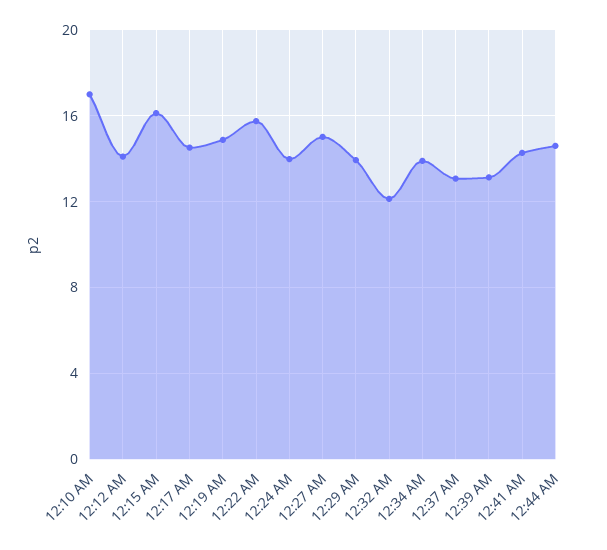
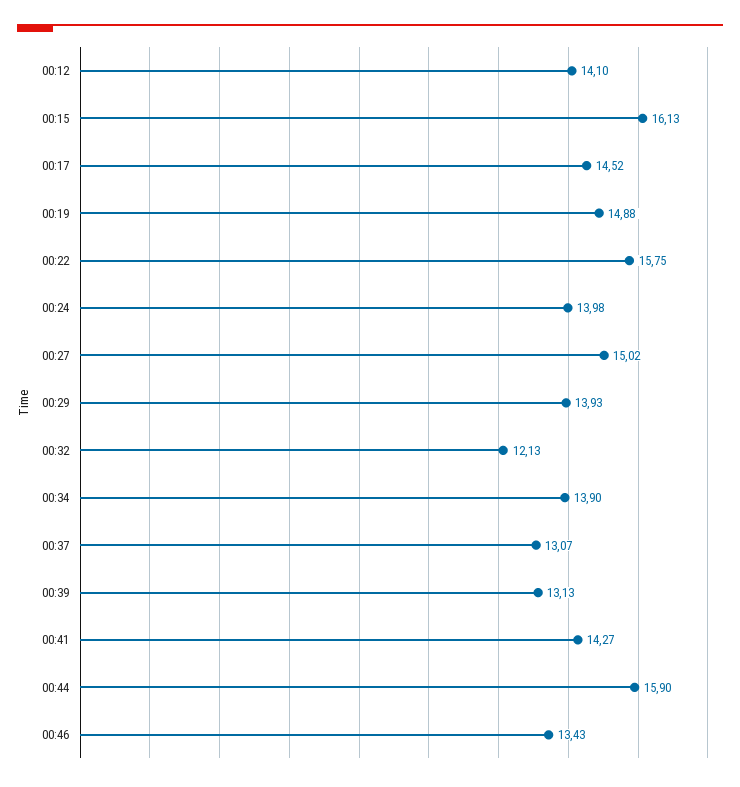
12:10 AM: 17 -> none
12:44 AM: 14.5 -> 15.9
00:46: none -> 13.43

